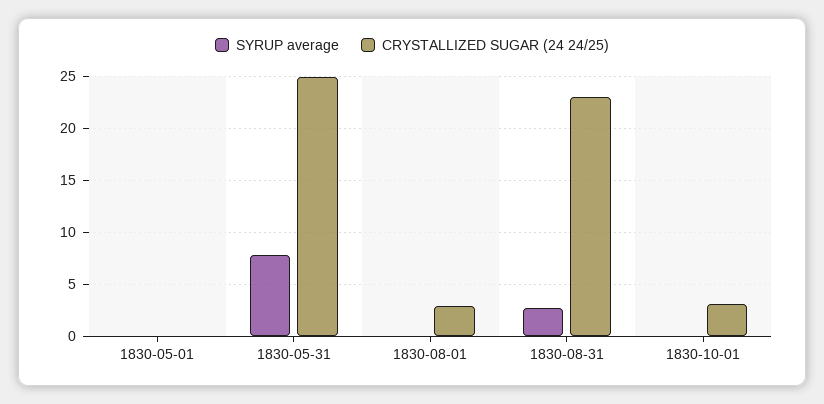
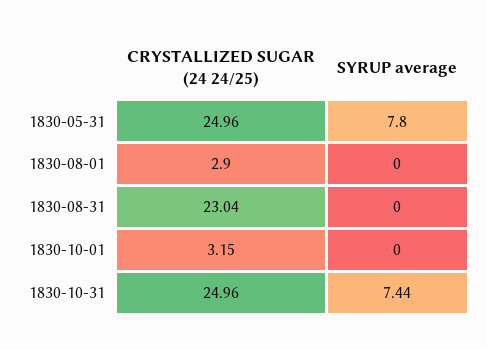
SYRUP average, 1830-05-01: 0 -> none
CRYSTALLIZED SUGAR (24 24/25), 1830-05-01: 0 -> none
SYRUP average, 1830-08-31: 3 -> 0
CRYSTALLIZED SUGAR (24 24/25), 1830-10-31: none -> 24.96
SYRUP average, 1830-10-31: none -> 7.44

